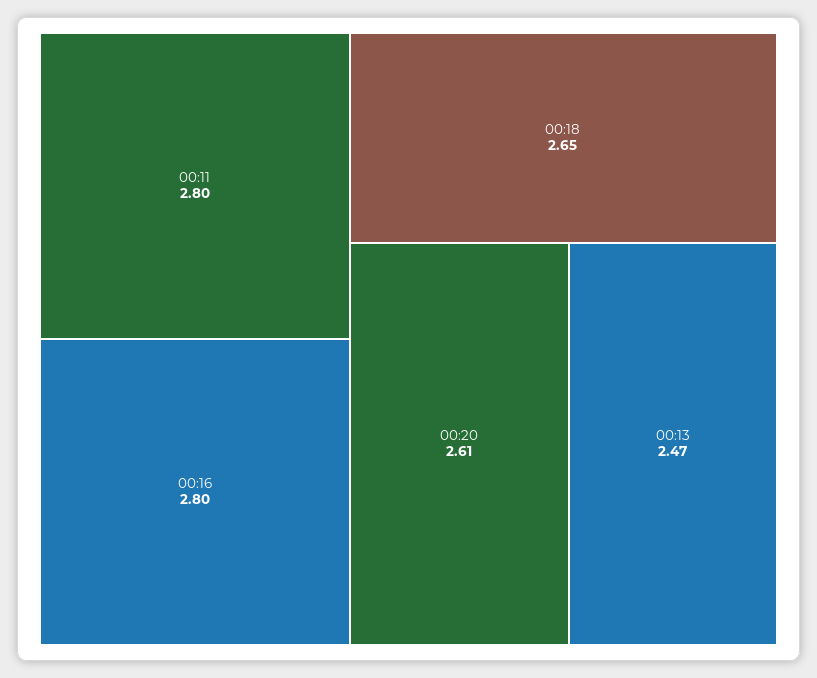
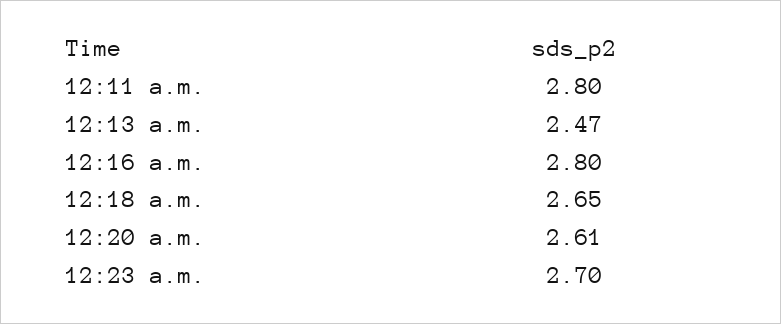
12:23 a.m.: none -> 2.7

